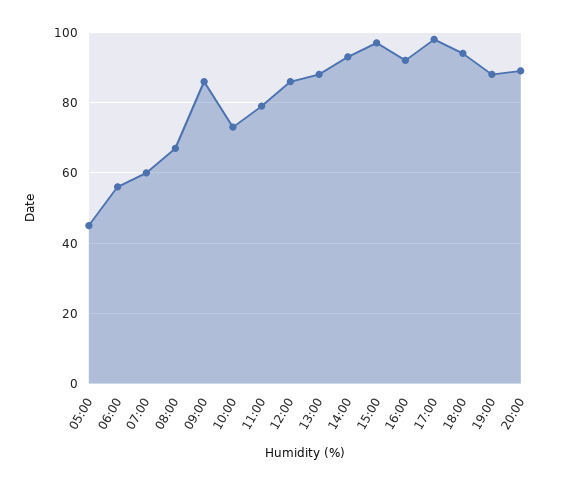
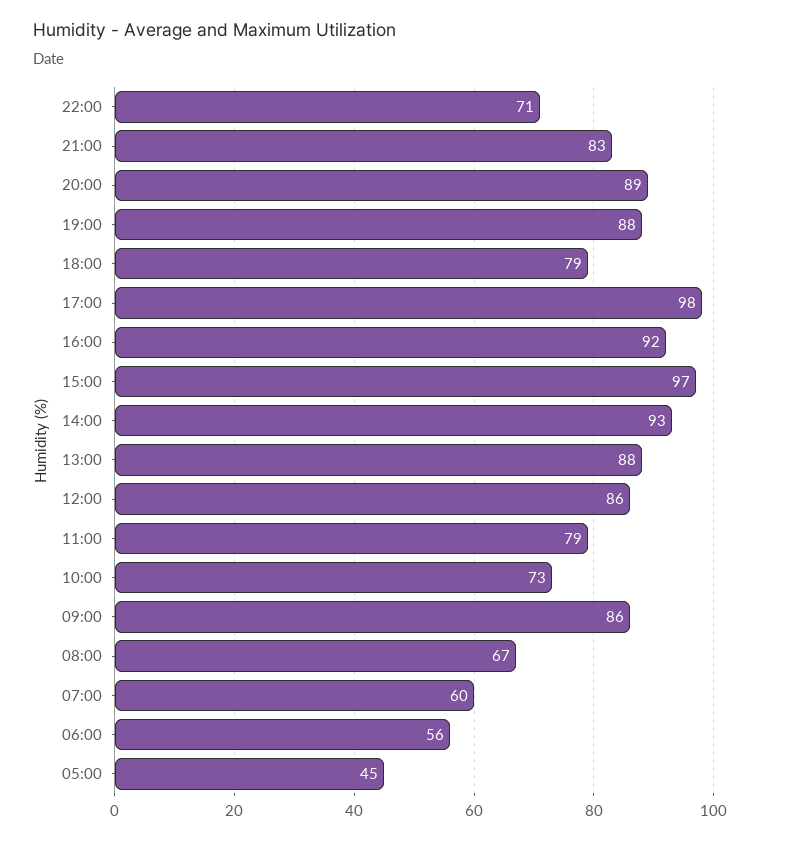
18:00: 95 -> 79
22:00: none -> 71
21:00: none -> 83

